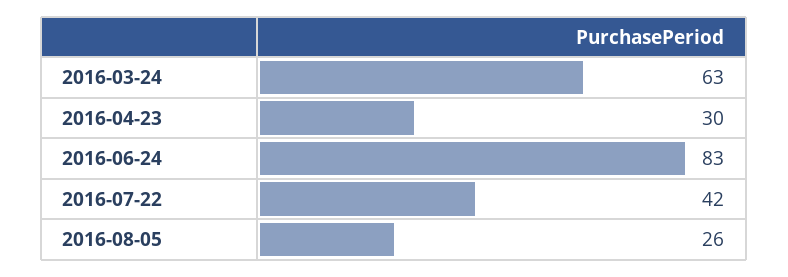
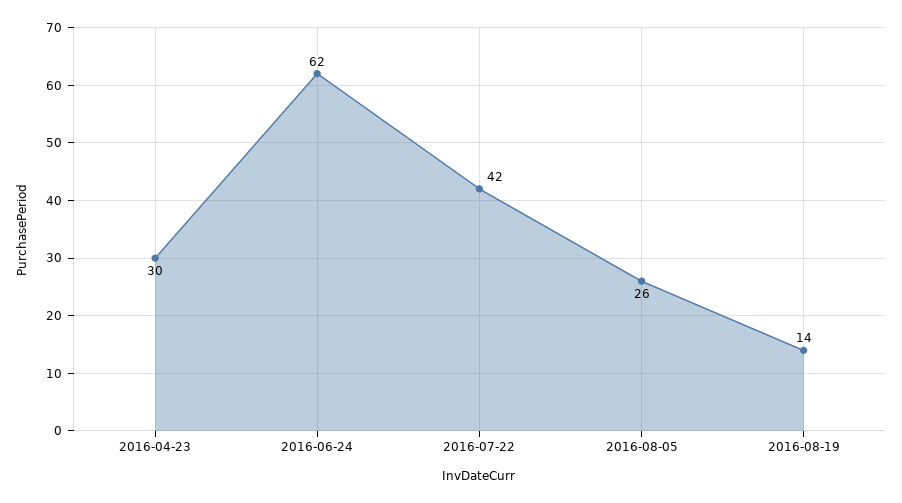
2016-03-24: 63 -> none
2016-06-24: 83 -> 62
2016-08-19: none -> 14

